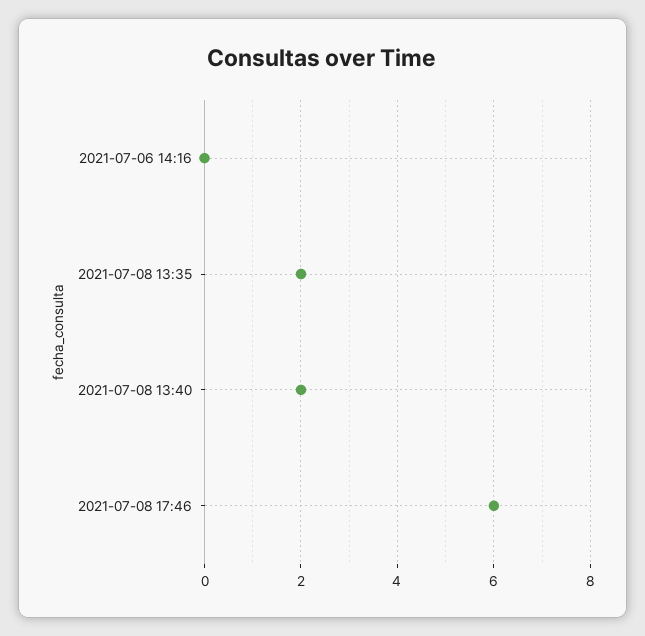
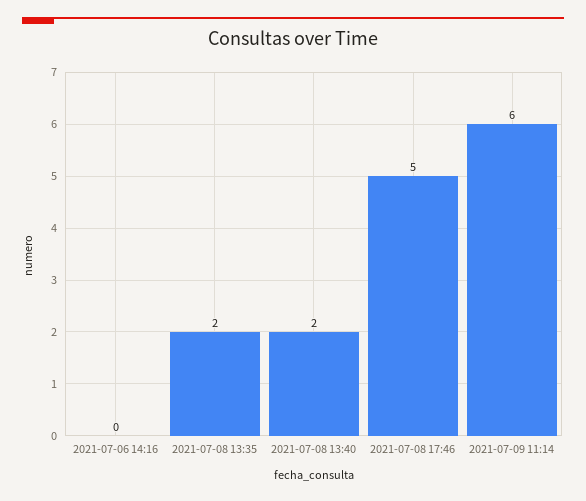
2021-07-08 17:46: 6 -> 5
2021-07-09 11:14: none -> 6

